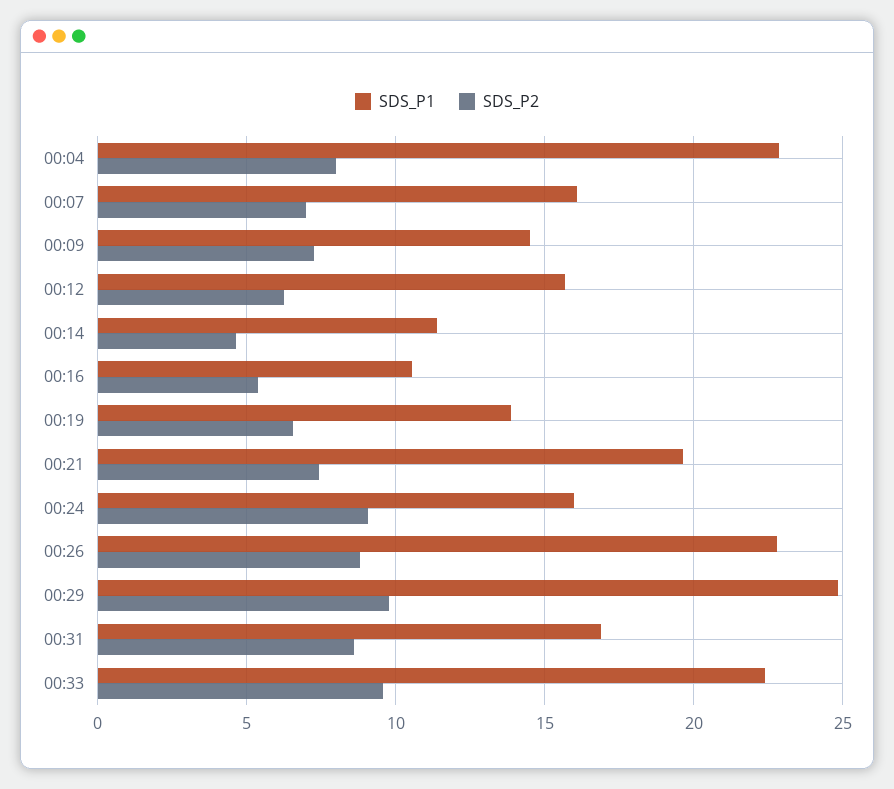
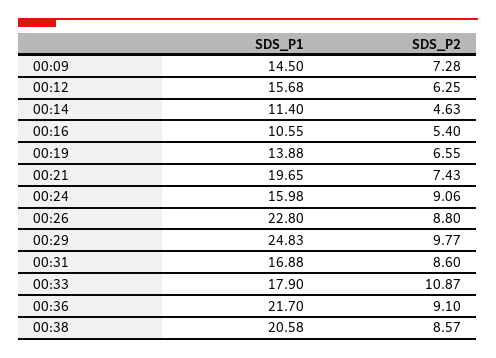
SDS_P1, 00:04: 23 -> none
SDS_P2, 00:04: 8 -> none
SDS_P1, 00:07: 16 -> none
SDS_P2, 00:07: 7 -> none
SDS_P1, 00:33: 22.5 -> 17.9
SDS_P2, 00:33: 9.5 -> 10.87
SDS_P1, 00:36: none -> 21.7
SDS_P2, 00:36: none -> 9.1
SDS_P1, 00:38: none -> 20.58
SDS_P2, 00:38: none -> 8.57

